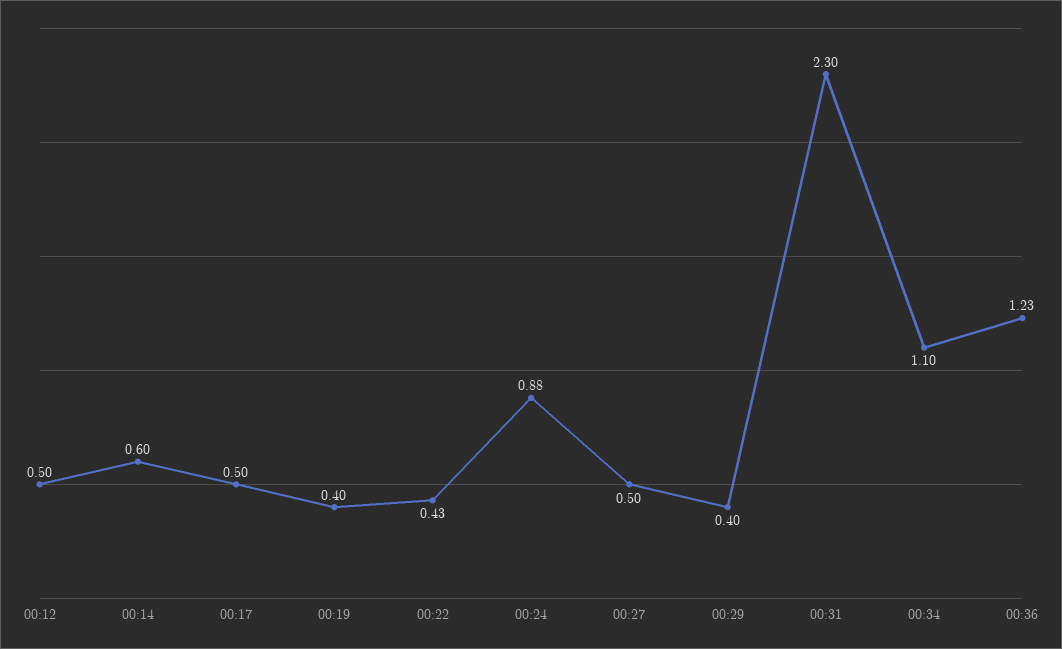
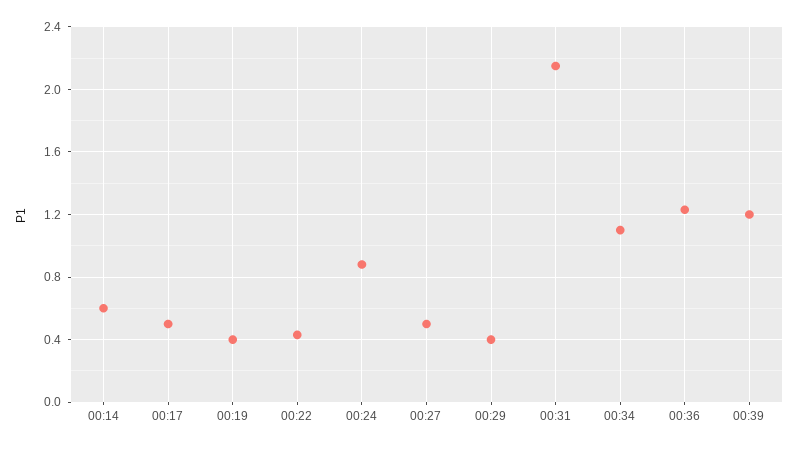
00:12: 0.5 -> none
00:31: 2.3 -> 2.15
00:39: none -> 1.2

